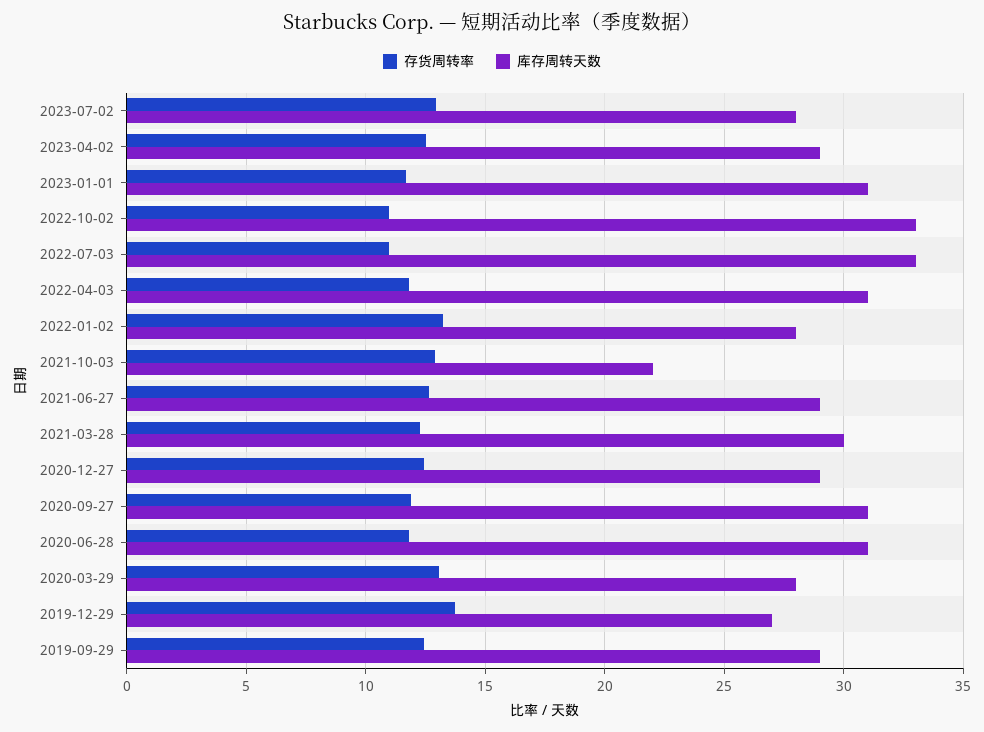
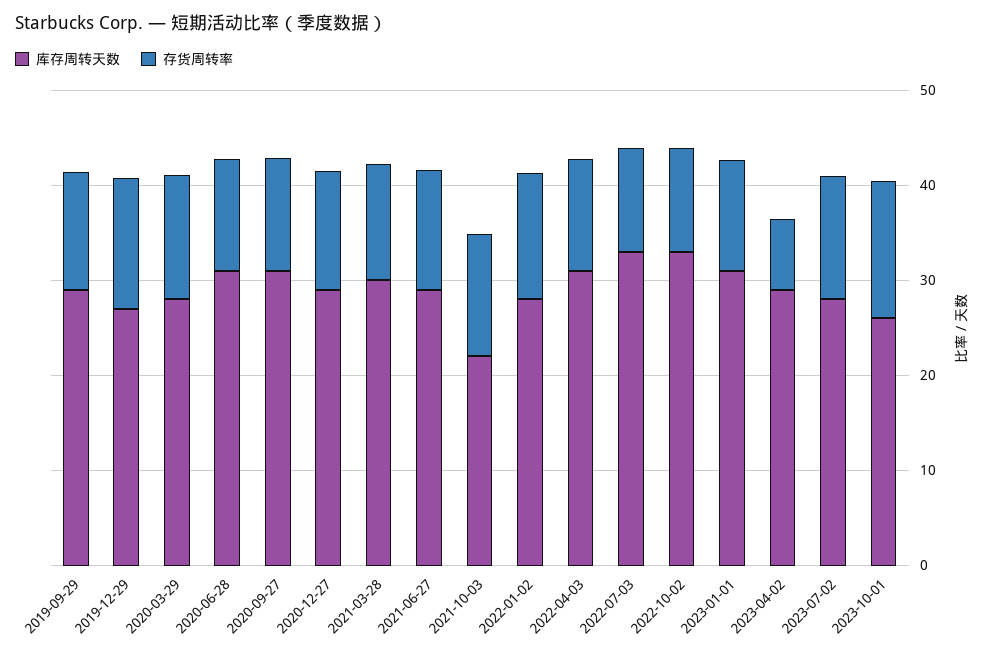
存货周转率, 2023-04-02: 12.5 -> 8
库存周转天数, 2023-10-01: none -> 26
存货周转率, 2023-10-01: none -> 14

